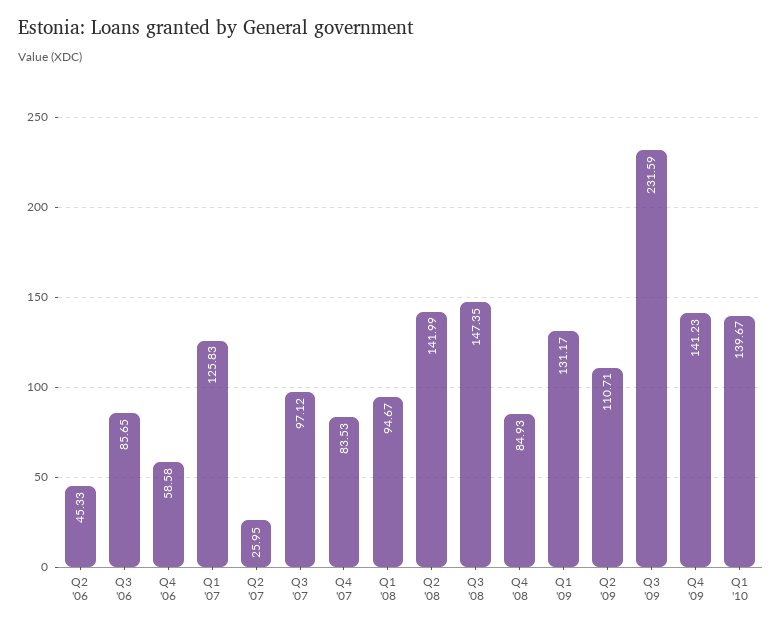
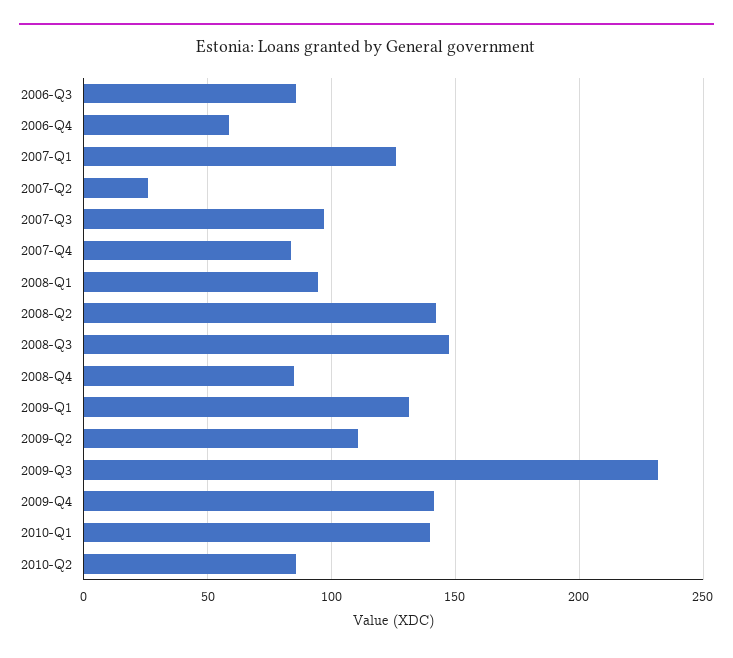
Q2 '06: 45.33 -> none
2010-Q2: none -> 85

